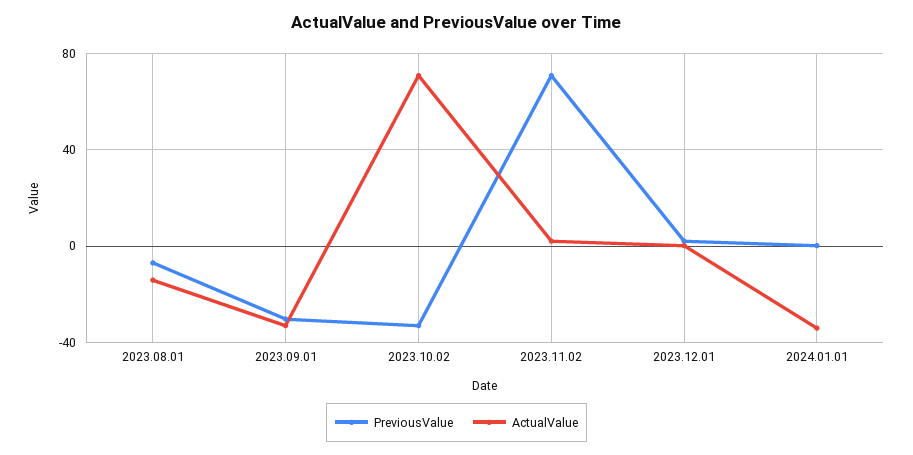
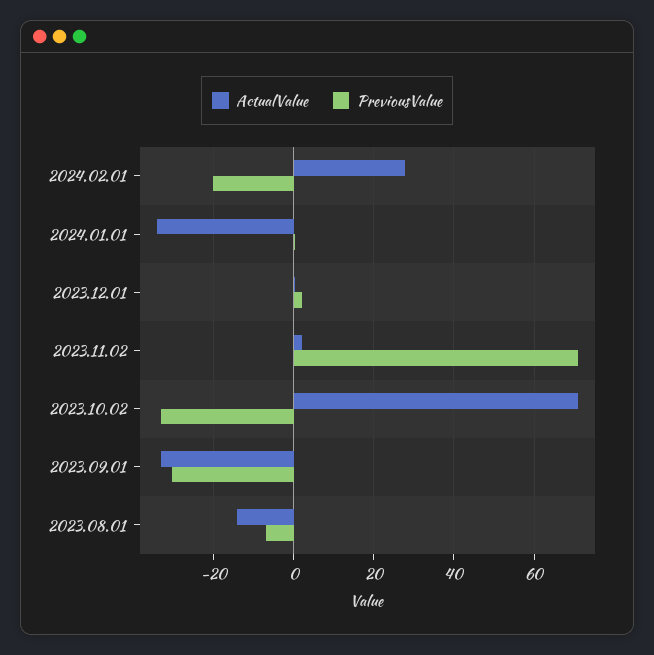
ActualValue, 2024.02.01: none -> 28
PreviousValue, 2024.02.01: none -> -20

